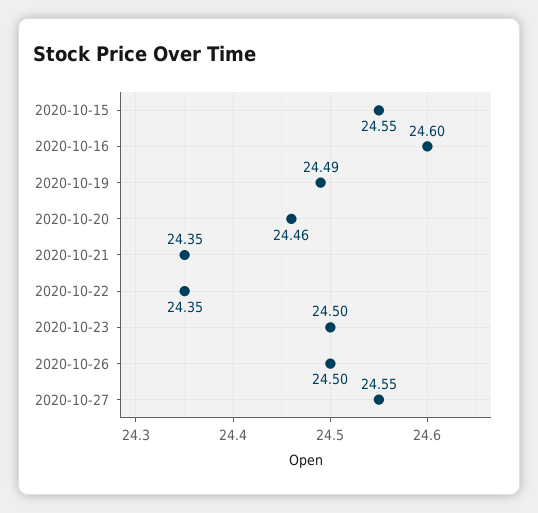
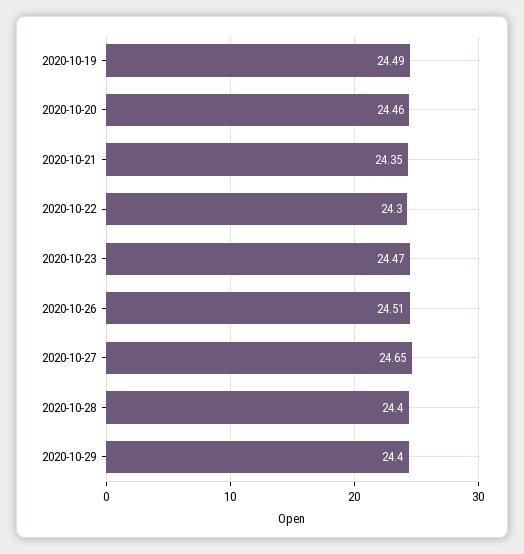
2020-10-15: 24.55 -> none
2020-10-16: 24.6 -> none
2020-10-22: 24.35 -> 24.3
2020-10-23: 24.5 -> 24.47
2020-10-26: 24.5 -> 24.51
2020-10-27: 24.55 -> 24.65
2020-10-28: none -> 24.4
2020-10-29: none -> 24.4

